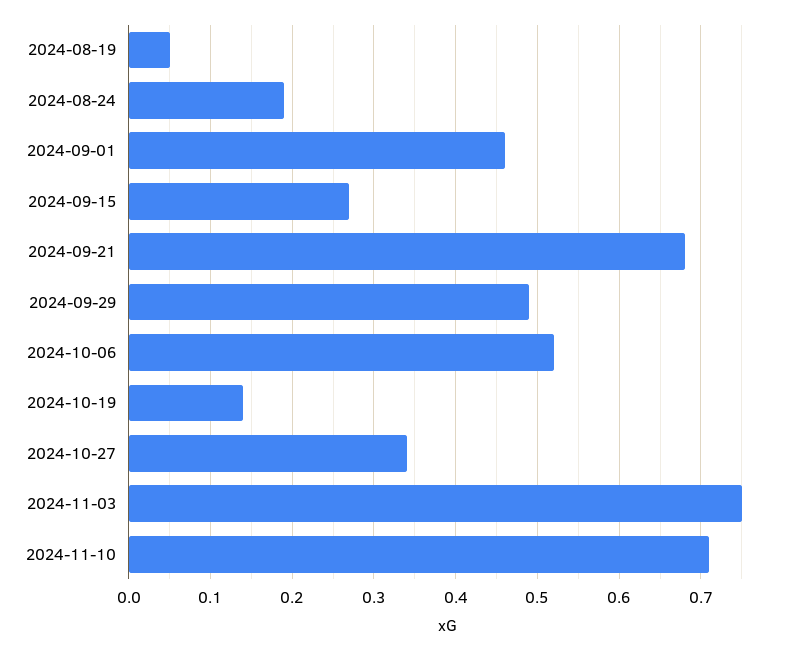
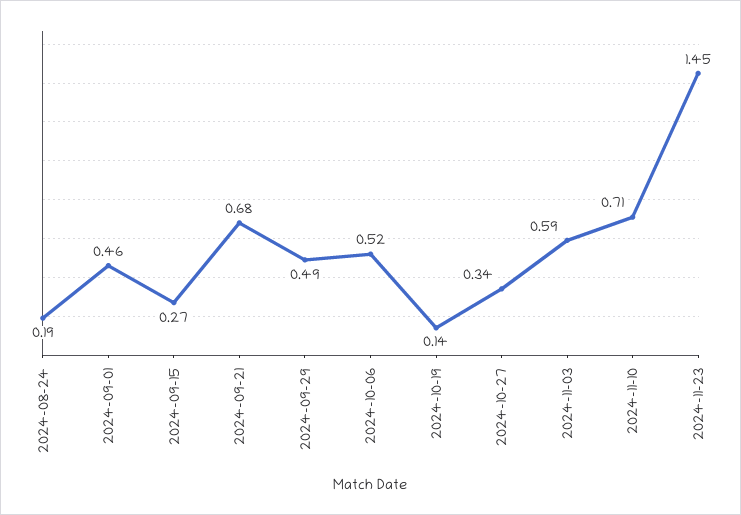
2024-08-19: 0.05 -> none
2024-11-03: 0.75 -> 0.59
2024-11-23: none -> 1.45

